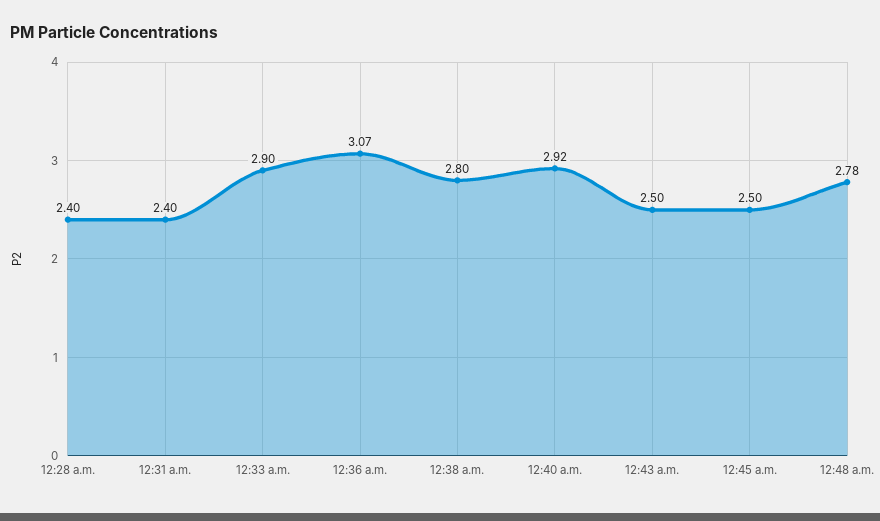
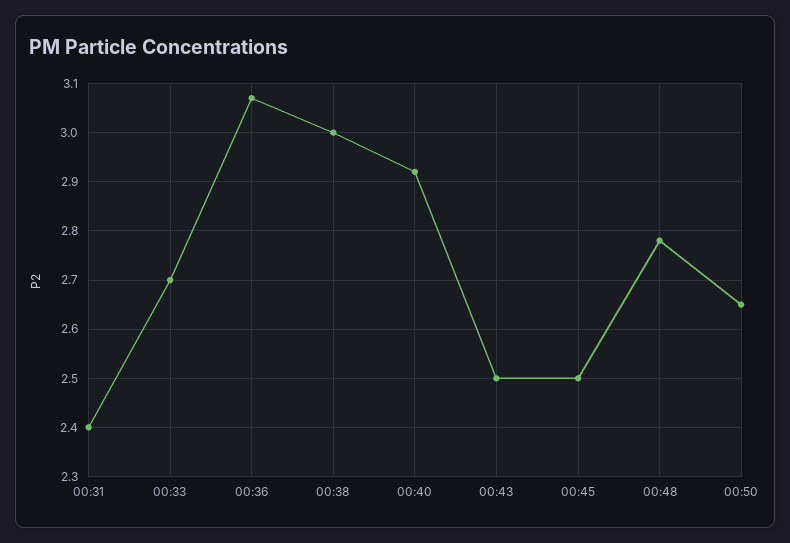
12:28 a.m.: 2.4 -> none
12:33 a.m.: 2.9 -> 2.7
12:38 a.m.: 2.8 -> 3
00:50: none -> 2.65

